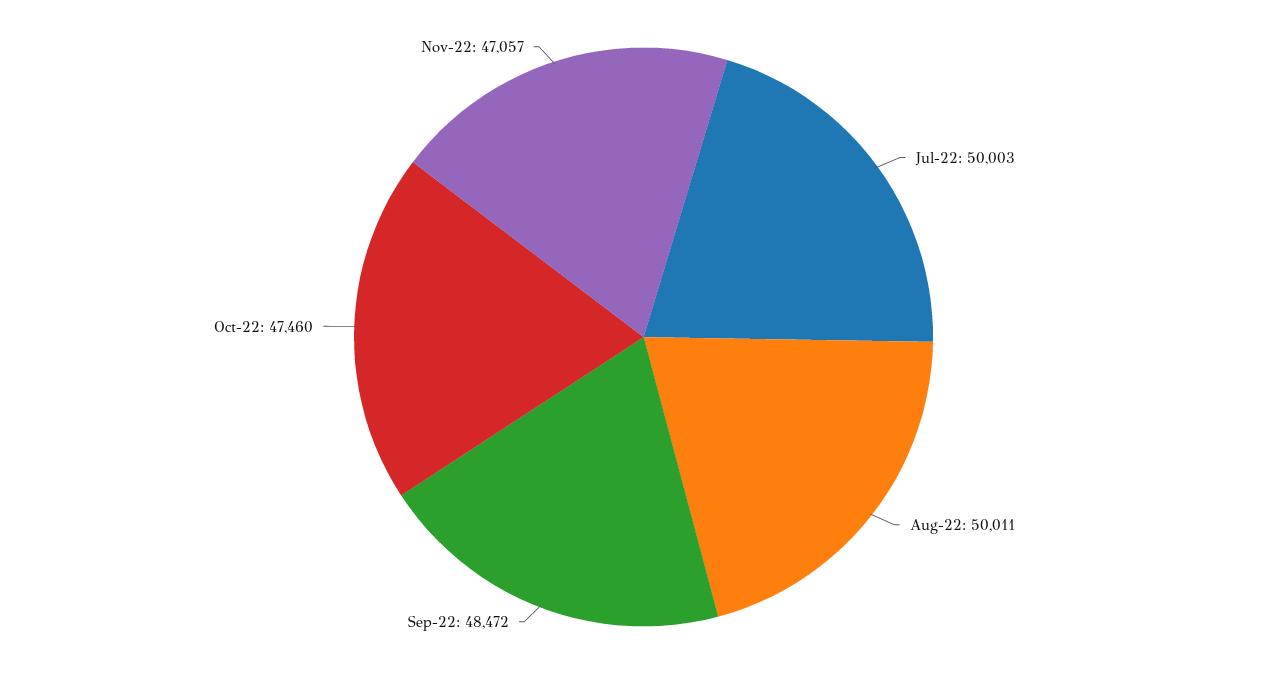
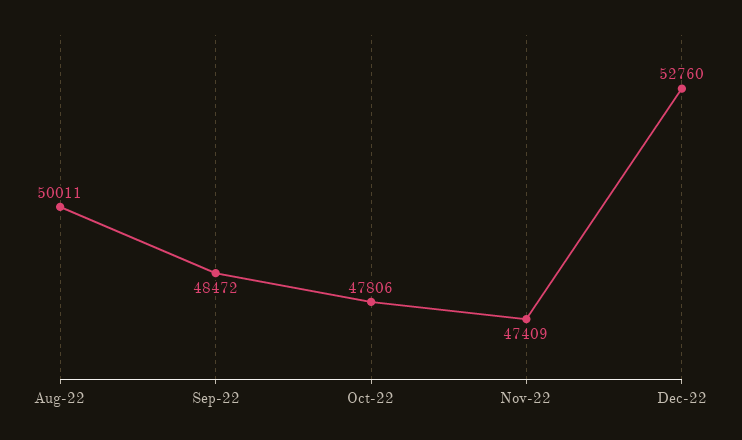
Jul-22: 50003 -> none
Oct-22: 47460 -> 47806
Nov-22: 47057 -> 47409
Dec-22: none -> 52760

